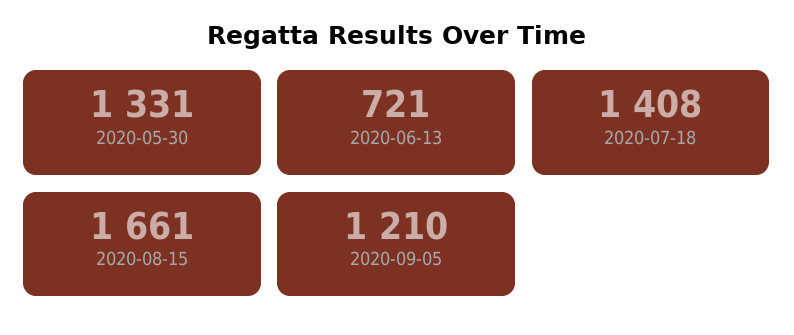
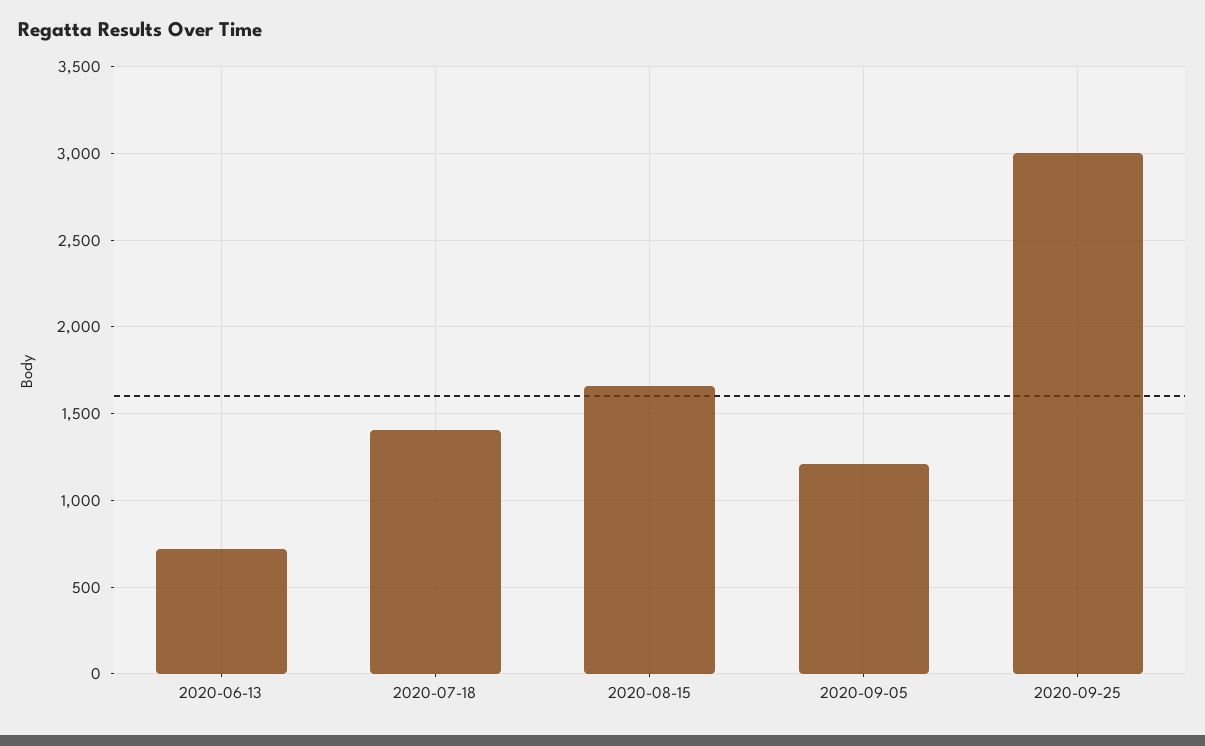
2020-05-30: 1331 -> none
2020-09-25: none -> 3000

